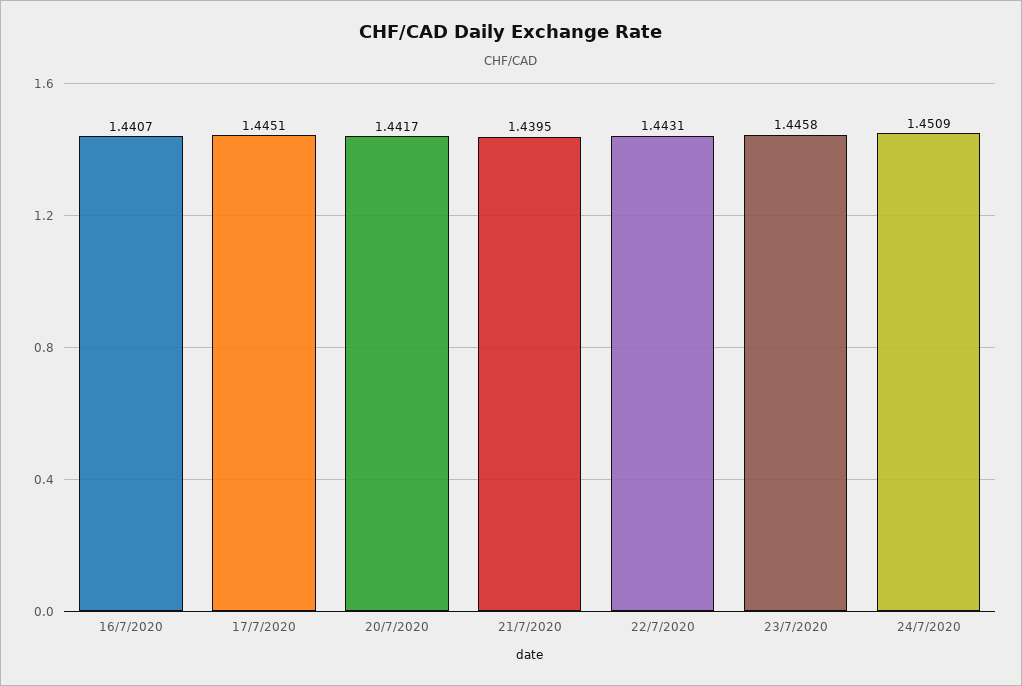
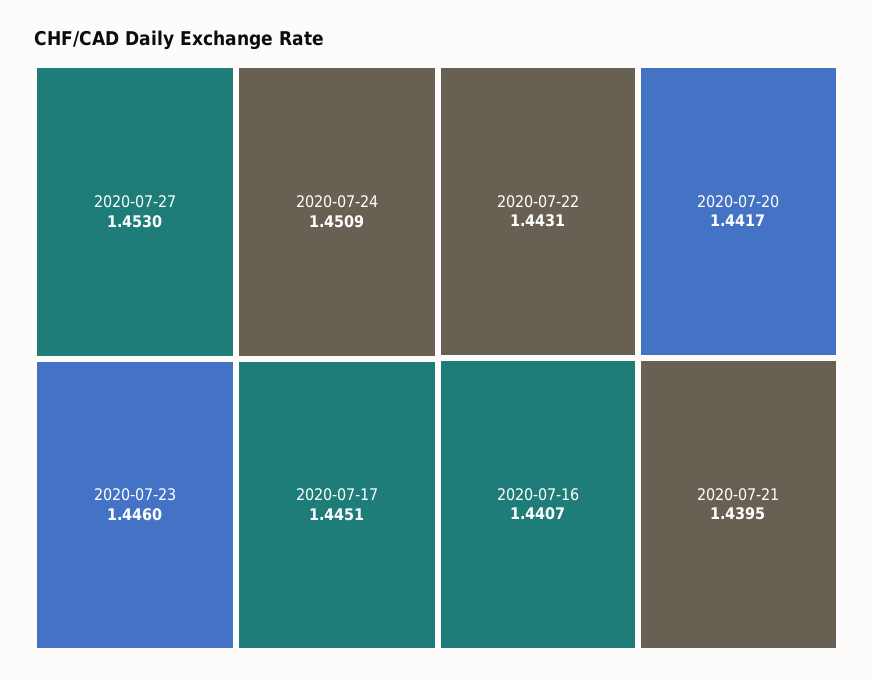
23/7/2020: 1.4458 -> 1.446
2020-07-27: none -> 1.453

